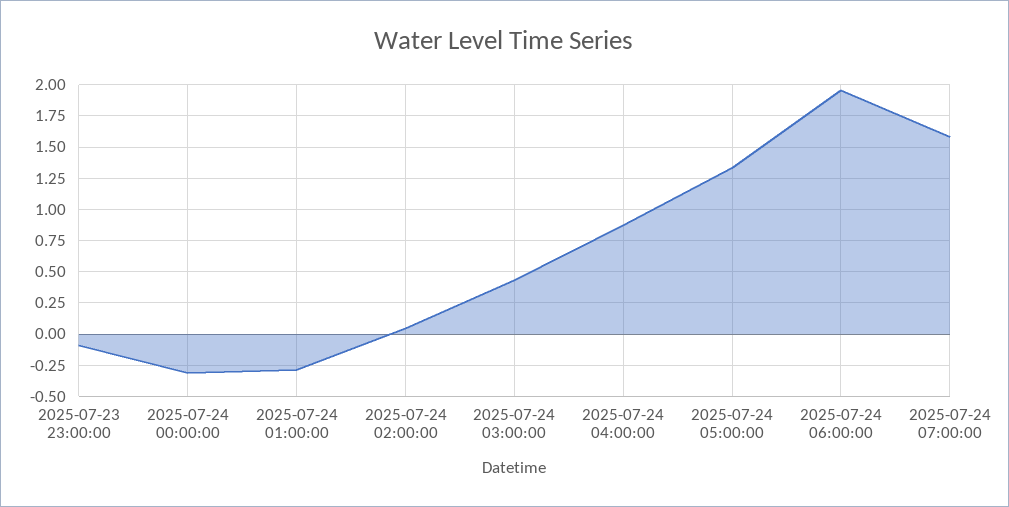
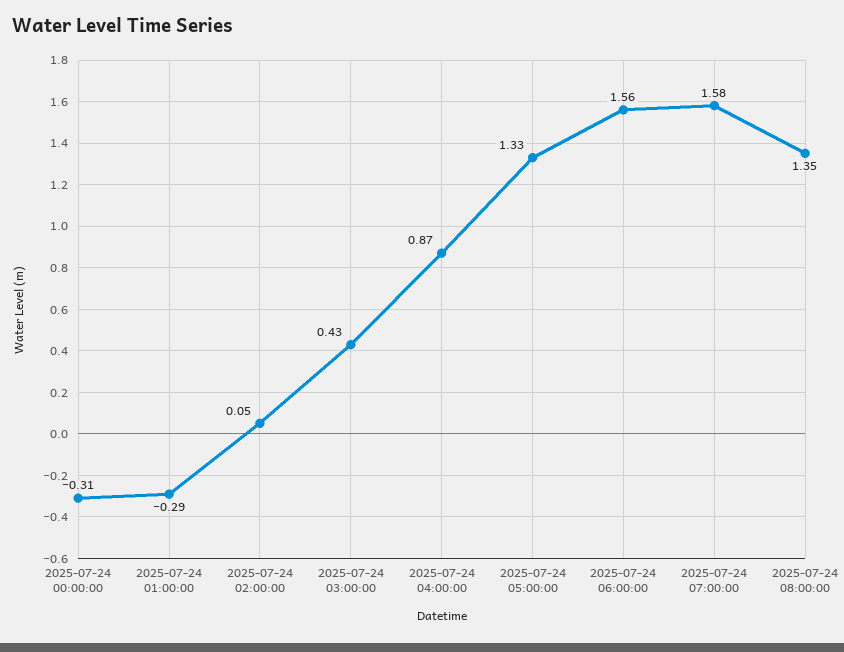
2025-07-23 23:00:00: -0.1 -> none
2025-07-24 06:00:00: 1.95 -> 1.56
2025-07-24 08:00:00: none -> 1.35

